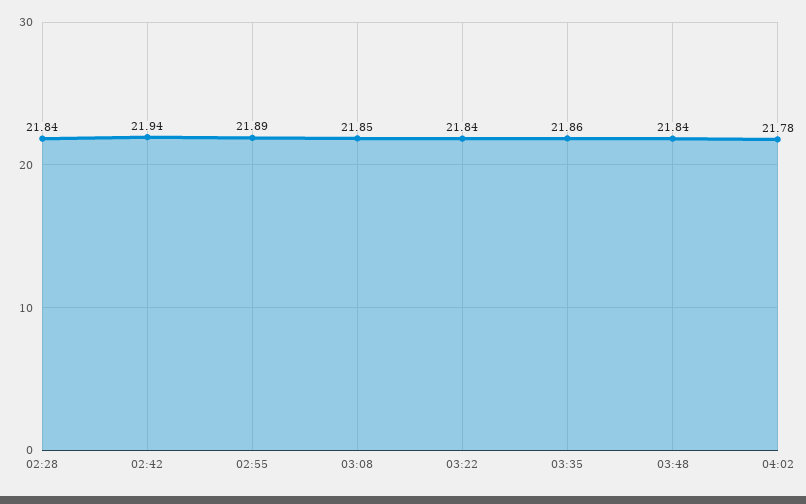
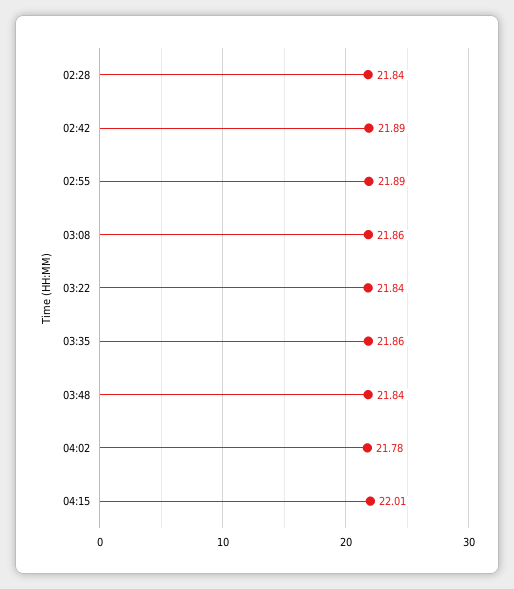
02:42: 21.94 -> 21.89
03:08: 21.85 -> 21.86
04:15: none -> 22.01

